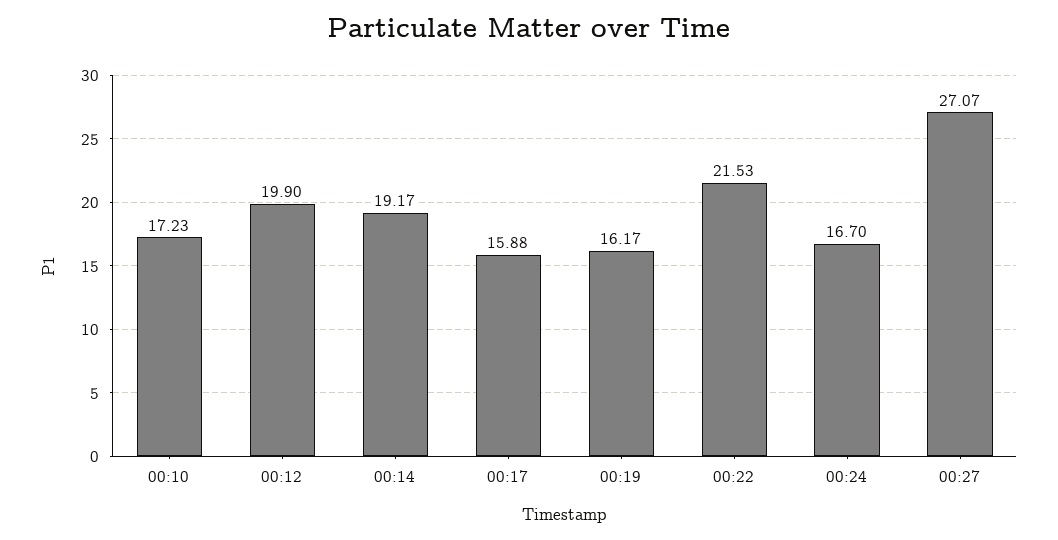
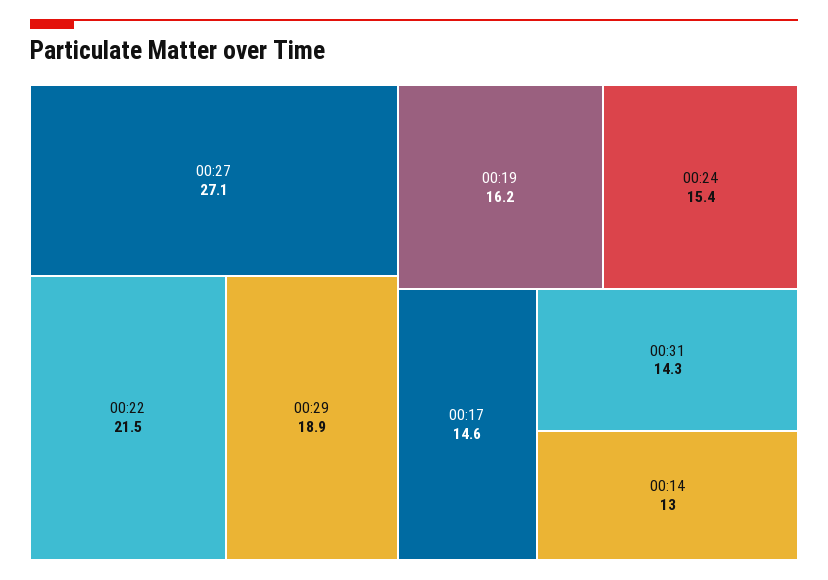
00:10: 17.23 -> none
00:12: 19.9 -> none
00:14: 19.17 -> 13
00:17: 15.88 -> 14.6
00:24: 16.7 -> 15.4
00:29: none -> 18.9
00:31: none -> 14.3

